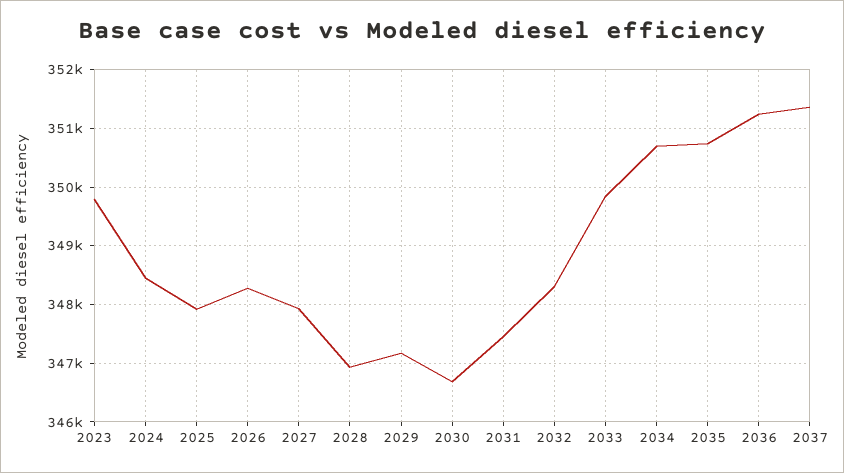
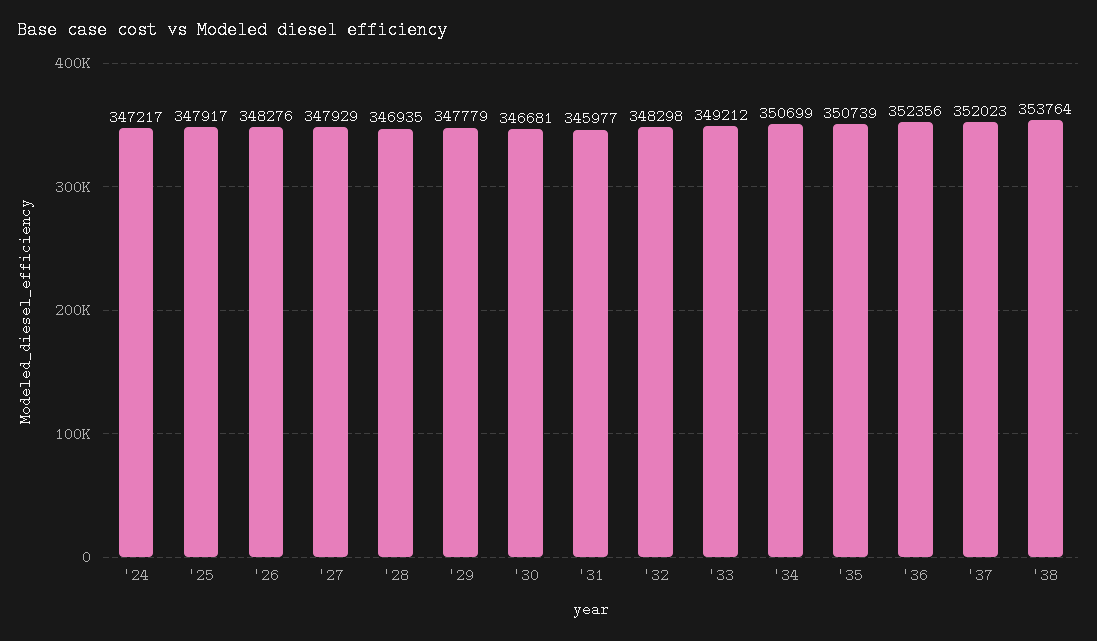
2023: 349800 -> none
2024: 348400 -> 347217
2029: 347200 -> 347779
2031: 347400 -> 345977
2033: 349800 -> 349212
2036: 351200 -> 352356
2037: 351400 -> 352023
'38: none -> 353764

